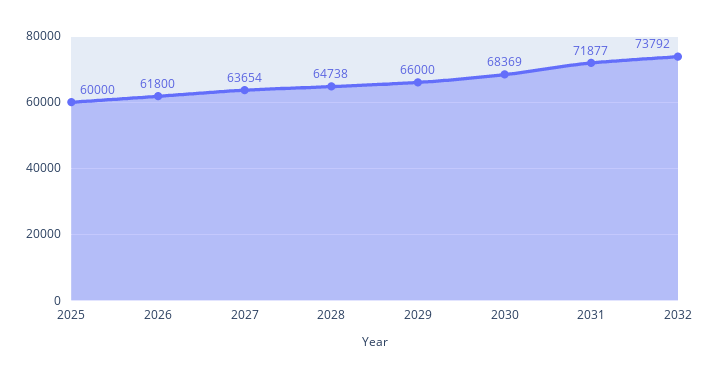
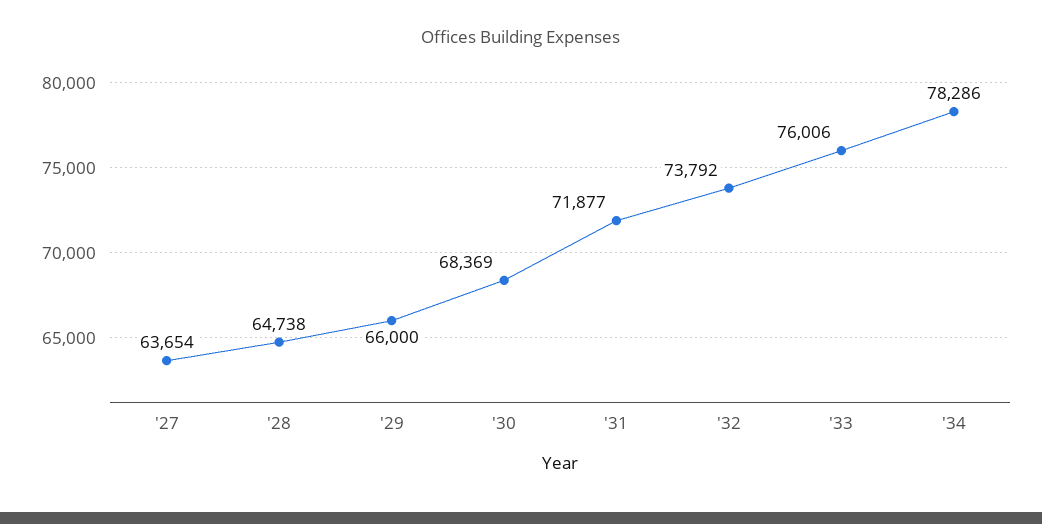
2025: 60000 -> none
2026: 61800 -> none
'33: none -> 76006
'34: none -> 78286

